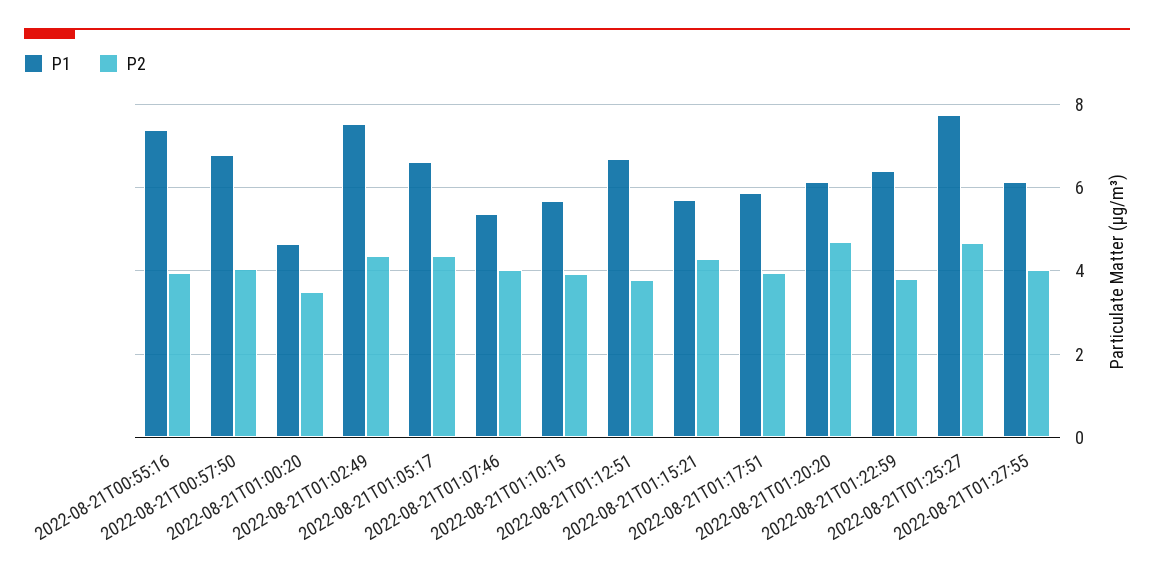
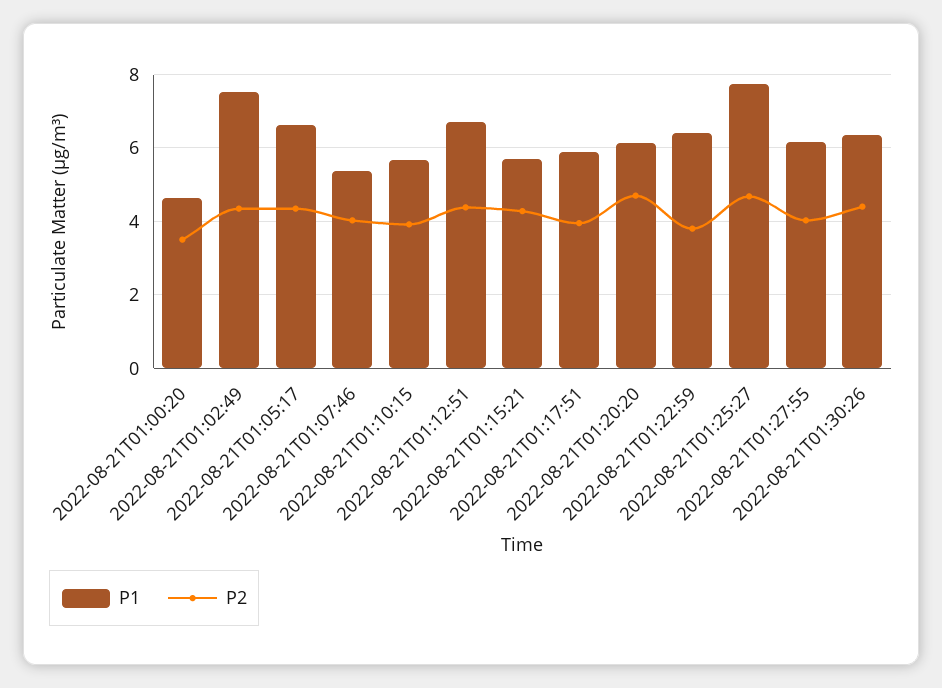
P1, 2022-08-21T00:55:16: 7.4 -> none
P2, 2022-08-21T00:55:16: 4 -> none
P1, 2022-08-21T00:57:50: 6.8 -> none
P2, 2022-08-21T00:57:50: 4 -> none
P2, 2022-08-21T01:12:51: 3.8 -> 4.4
P1, 2022-08-21T01:30:26: none -> 6.4
P2, 2022-08-21T01:30:26: none -> 4.4

